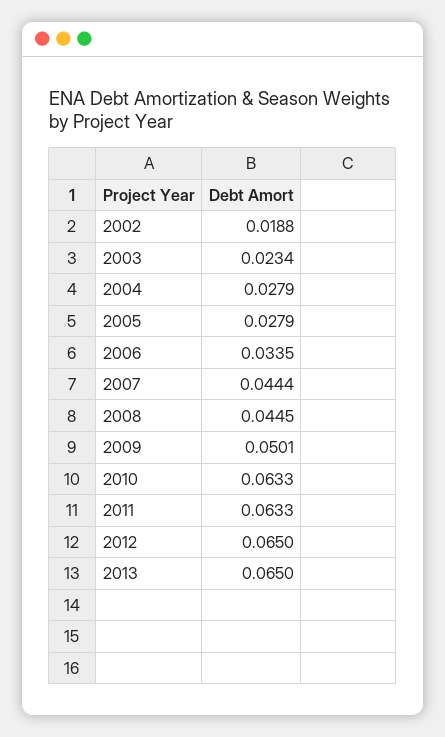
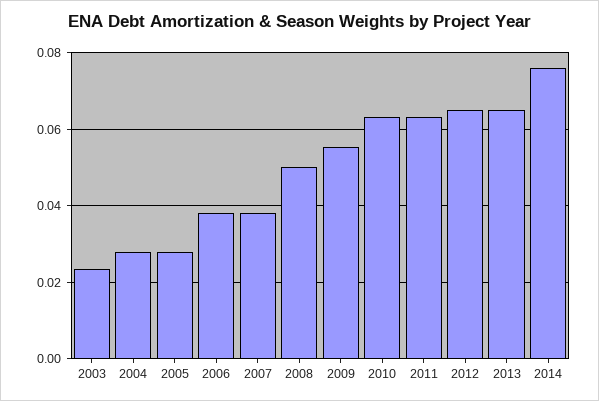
2002: 0.0188 -> none
2006: 0.0335 -> 0.038
2007: 0.0444 -> 0.038
2008: 0.0445 -> 0.05
2009: 0.0501 -> 0.056
2014: none -> 0.076

